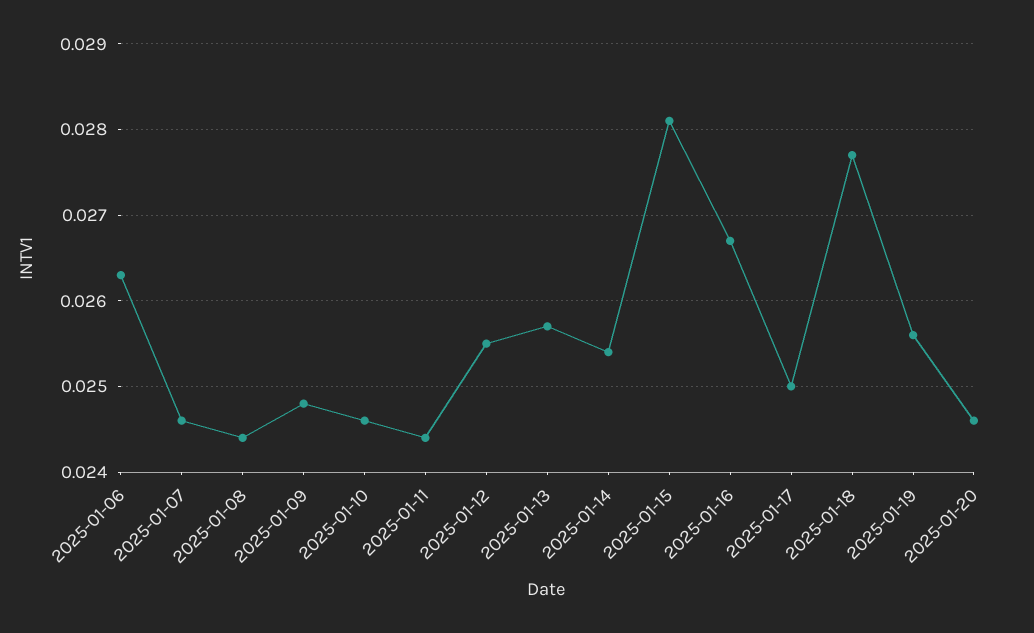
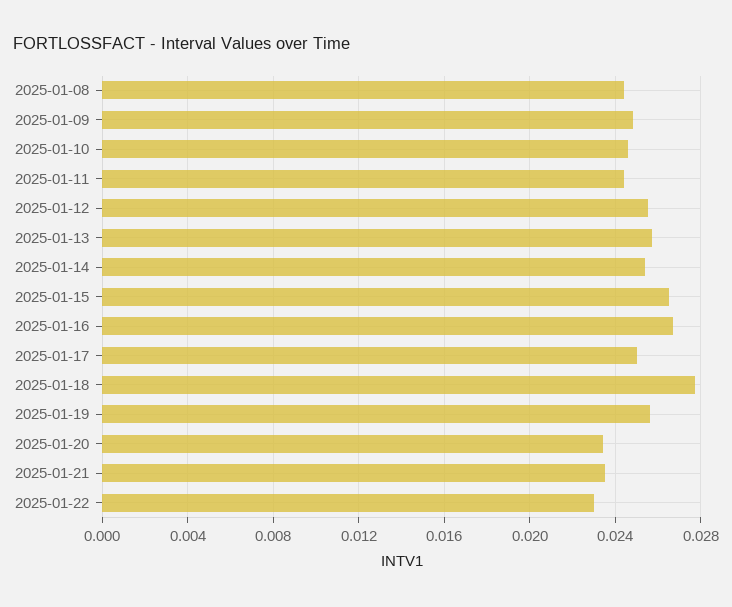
2025-01-06: 0.0263 -> none
2025-01-07: 0.0246 -> none
2025-01-15: 0.0281 -> 0.0265
2025-01-20: 0.0246 -> 0.0235
2025-01-21: none -> 0.0235
2025-01-22: none -> 0.023

